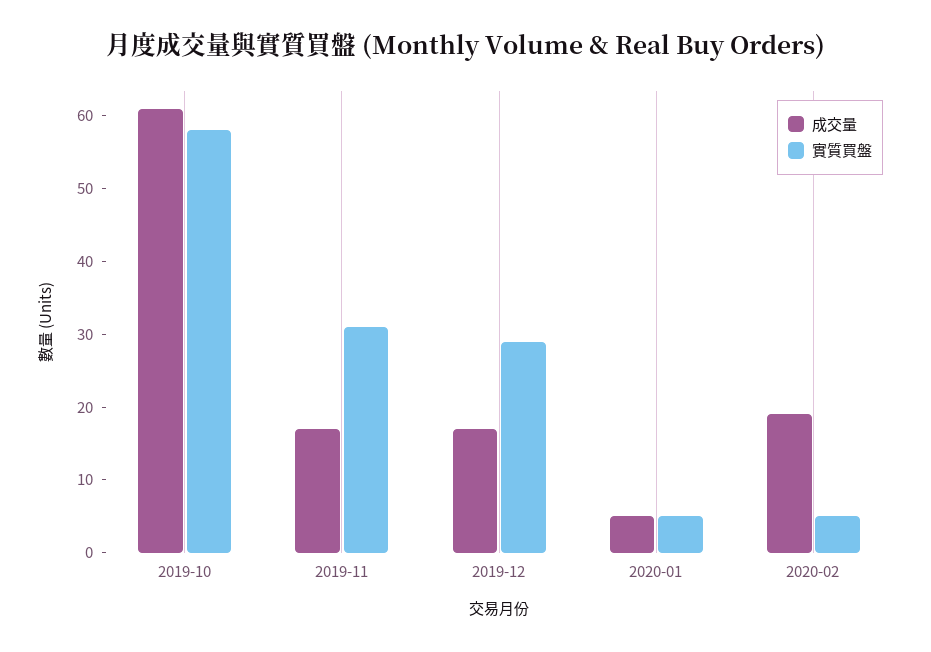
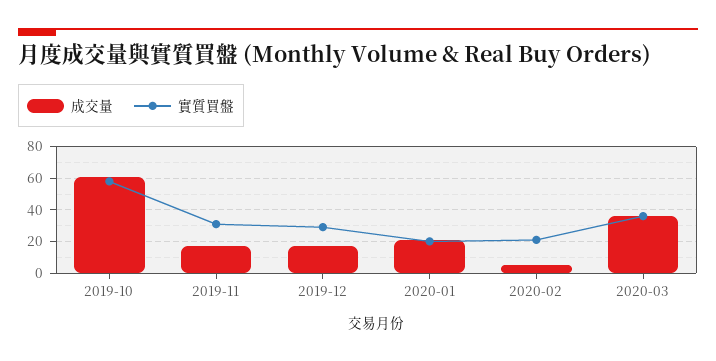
成交量, 2020-01: 5 -> 20
實質買盤, 2020-01: 5 -> 20
成交量, 2020-02: 20 -> 5
實質買盤, 2020-02: 5 -> 20
成交量, 2020-03: none -> 35
實質買盤, 2020-03: none -> 35

